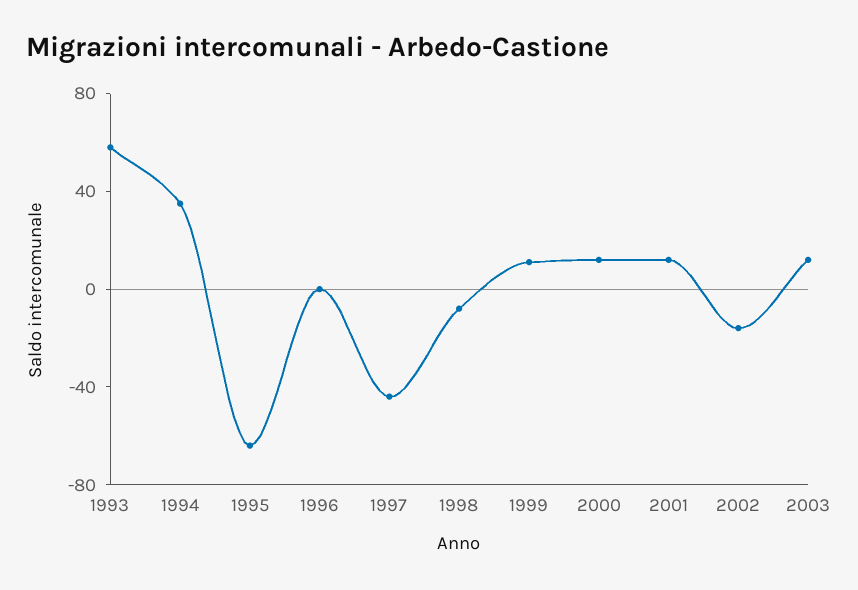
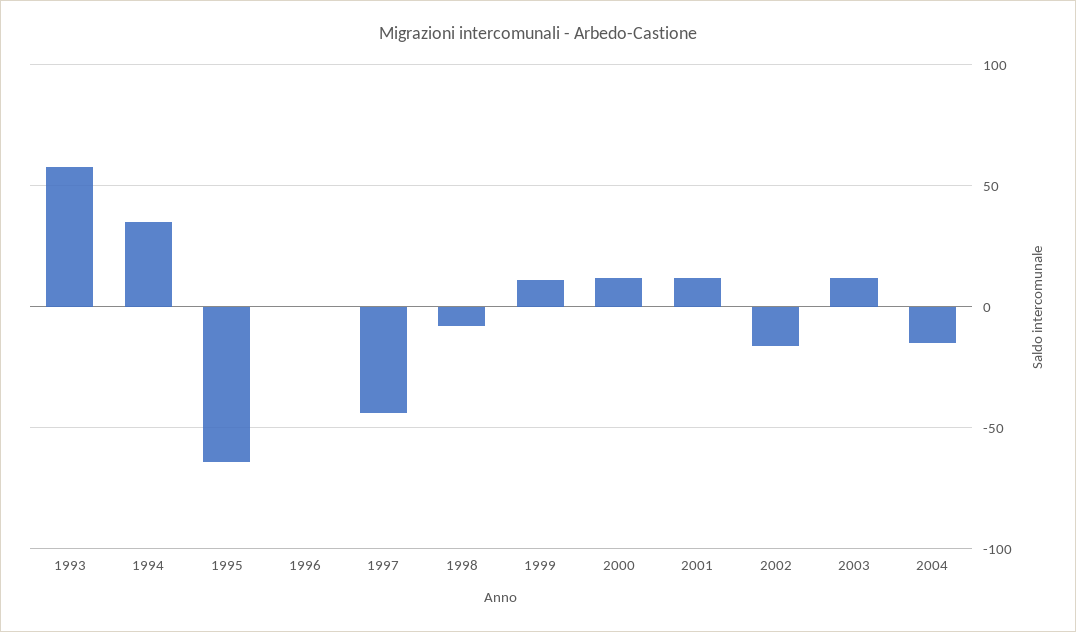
2004: none -> -15

